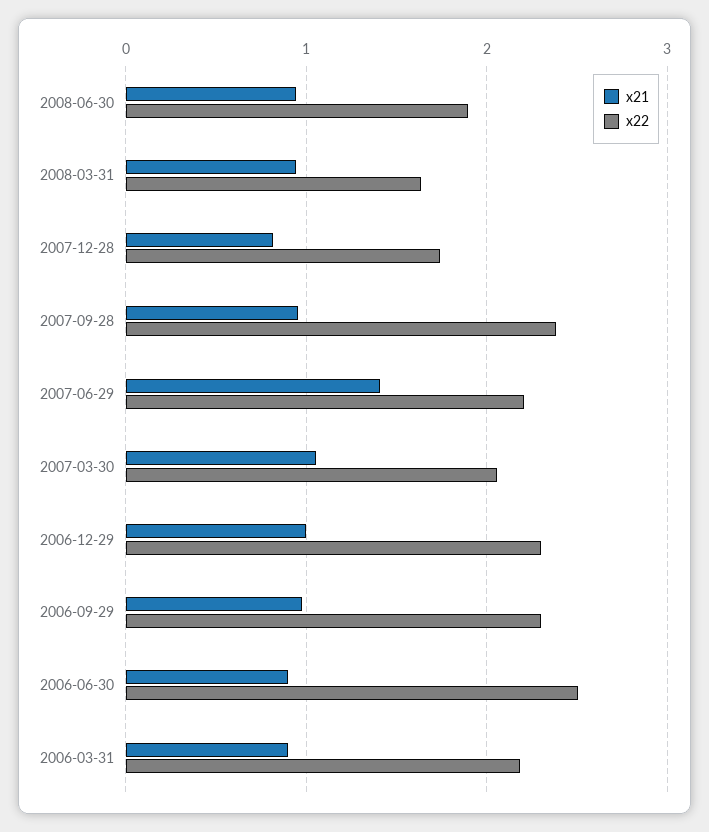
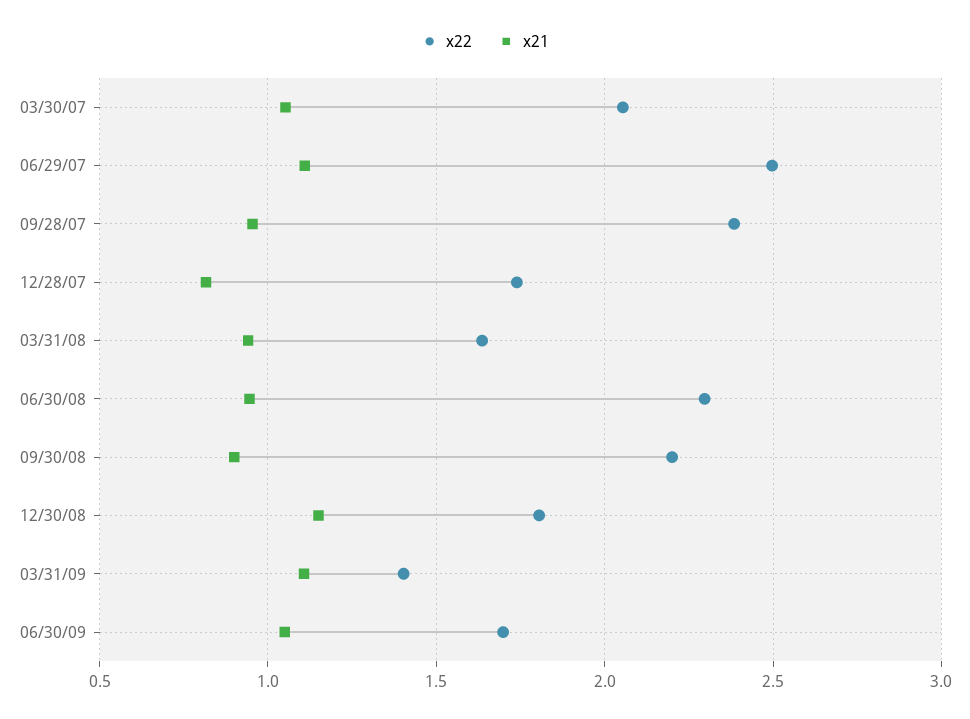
x22, 2008-06-30: 1.9 -> 2.3
x21, 2007-06-29: 1.4 -> 1.1
x22, 2007-06-29: 2.2 -> 2.5
x21, 2006-12-29: 1 -> none
x22, 2006-12-29: 2.3 -> none
x21, 2006-09-29: 1 -> none
x22, 2006-09-29: 2.3 -> none
x21, 2006-06-30: 0.9 -> none
x22, 2006-06-30: 2.5 -> none
x21, 2006-03-31: 0.9 -> none
x22, 2006-03-31: 2.2 -> none
x22, 09/30/08: none -> 2.2
x21, 09/30/08: none -> 0.9
x22, 12/30/08: none -> 1.8
x21, 12/30/08: none -> 1.15
x22, 03/31/09: none -> 1.4
x21, 03/31/09: none -> 1.1
x22, 06/30/09: none -> 1.7
x21, 06/30/09: none -> 1.05

